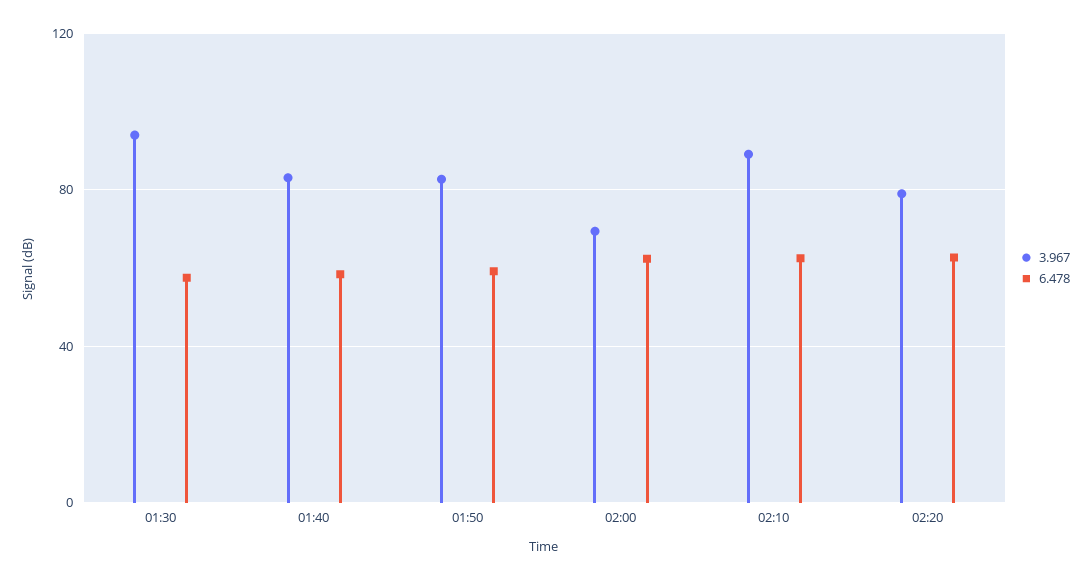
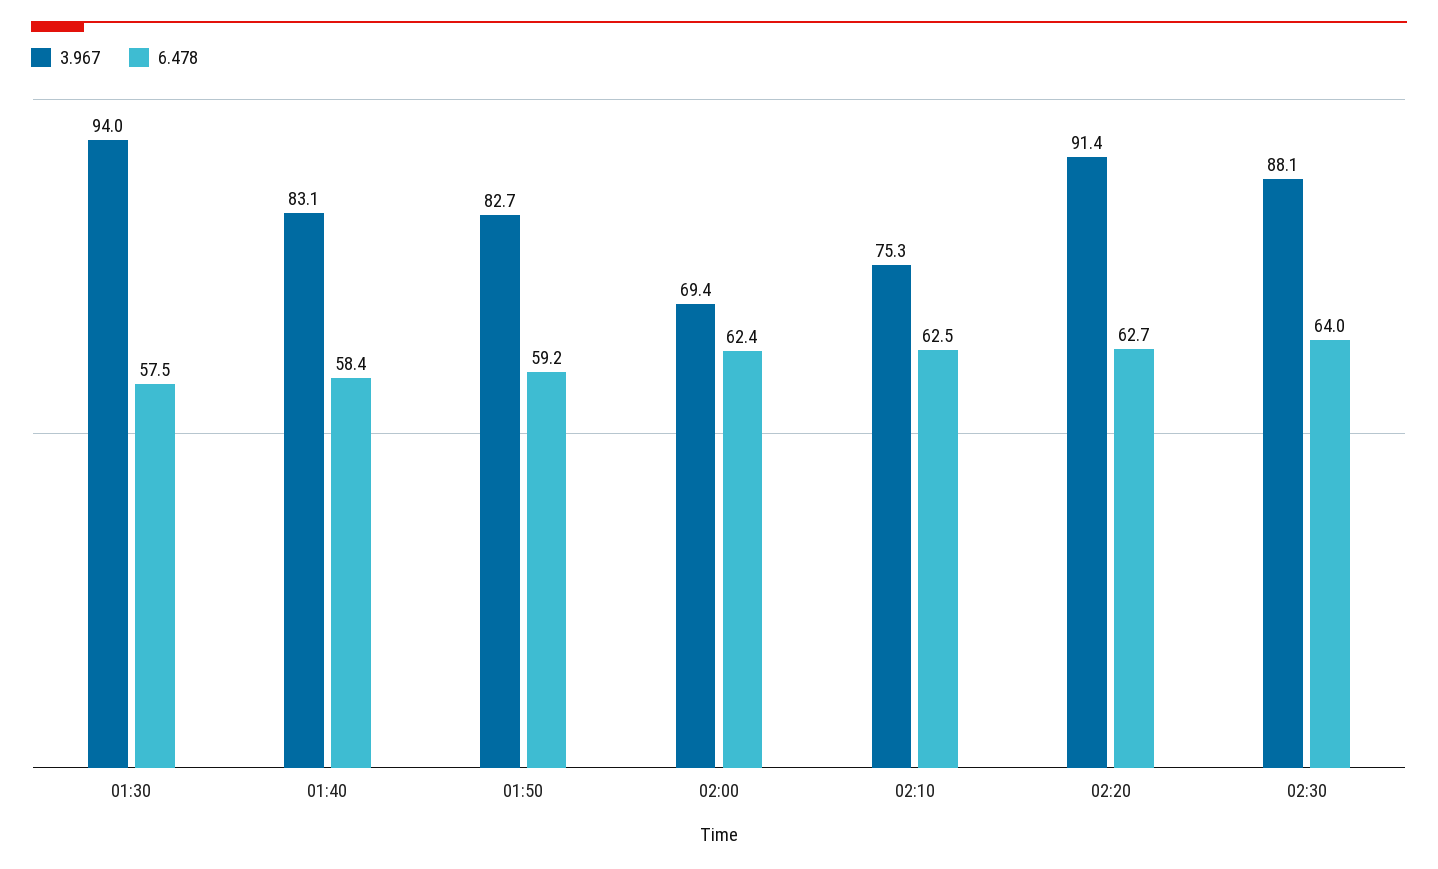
3.967, 02:10: 90 -> 75.3
3.967, 02:20: 80 -> 91.4
3.967, 02:30: none -> 88.1
6.478, 02:30: none -> 64

